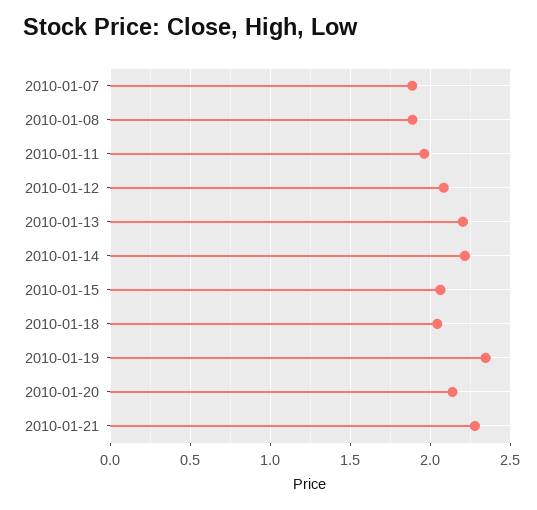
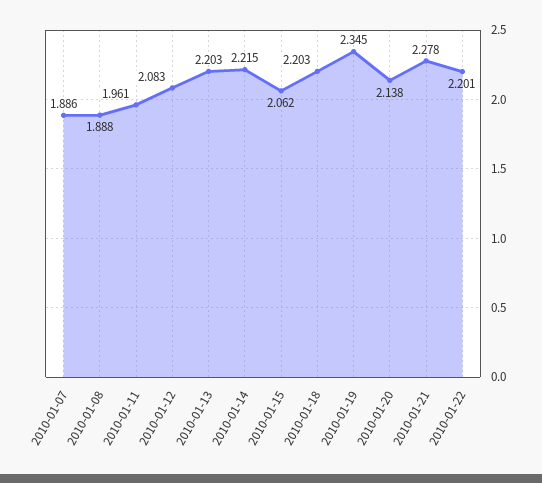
2010-01-18: 2.05 -> 2.203
2010-01-22: none -> 2.201

